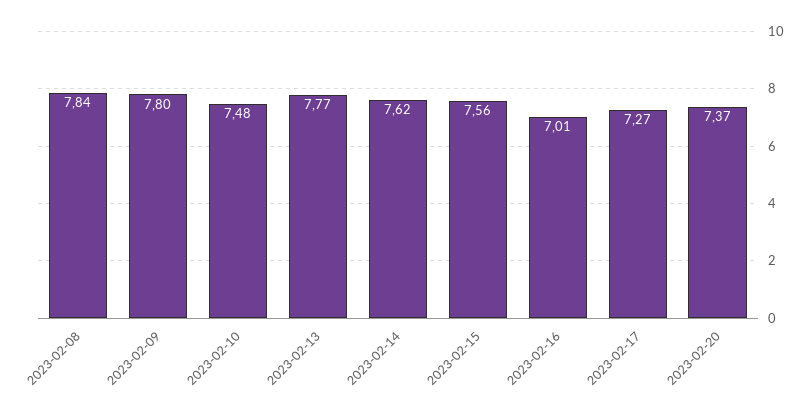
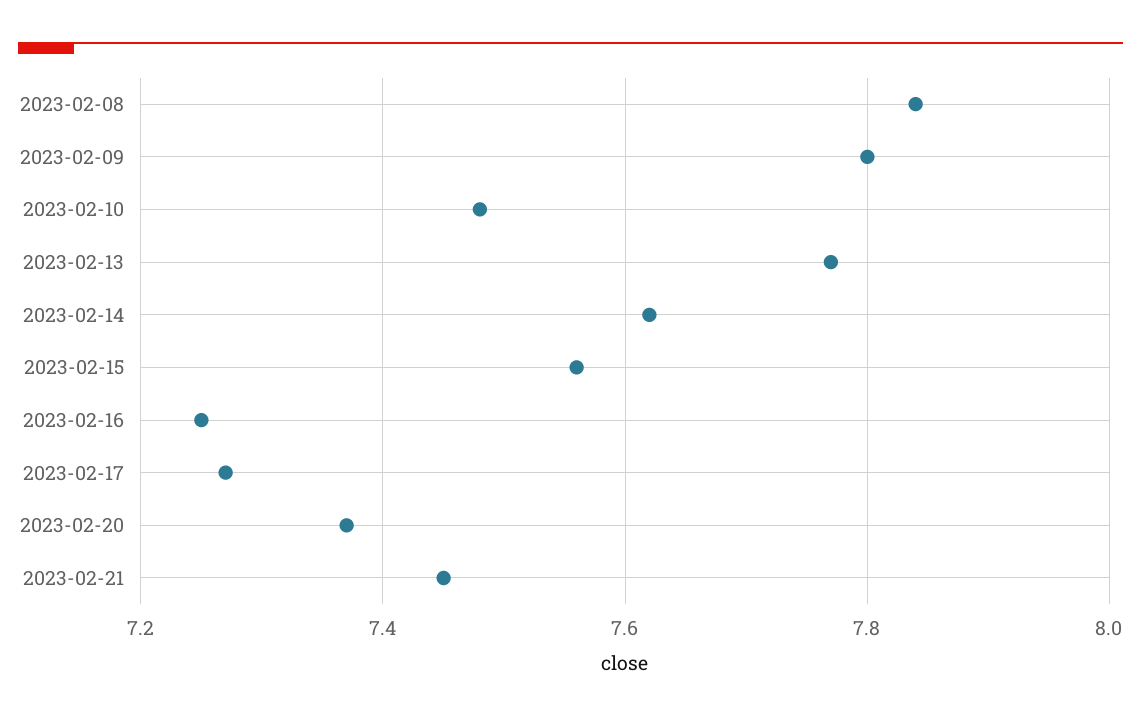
2023-02-16: 7.01 -> 7.25
2023-02-21: none -> 7.45

